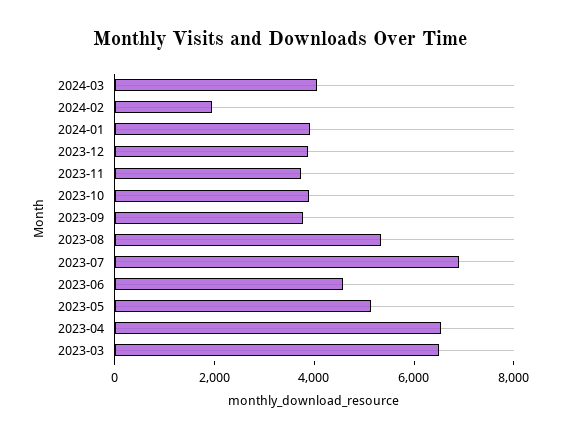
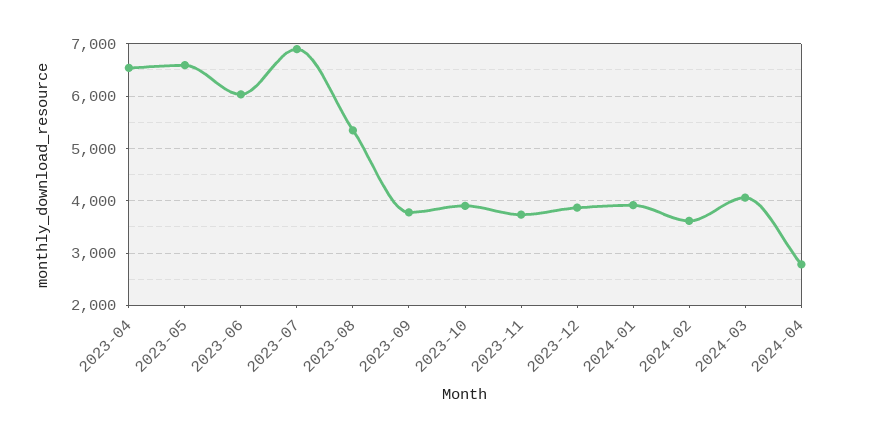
2024-02: 2000 -> 3600
2023-06: 4500 -> 6000
2023-05: 5000 -> 6600
2023-03: 6500 -> none
2024-04: none -> 2800

